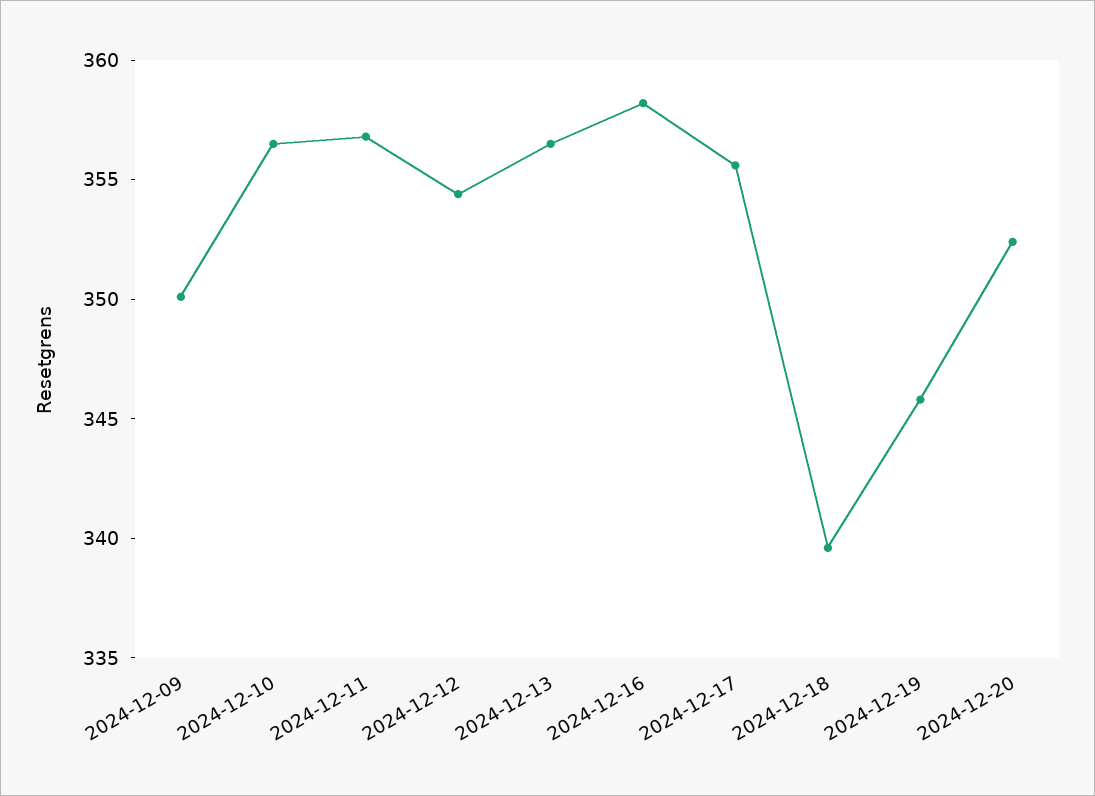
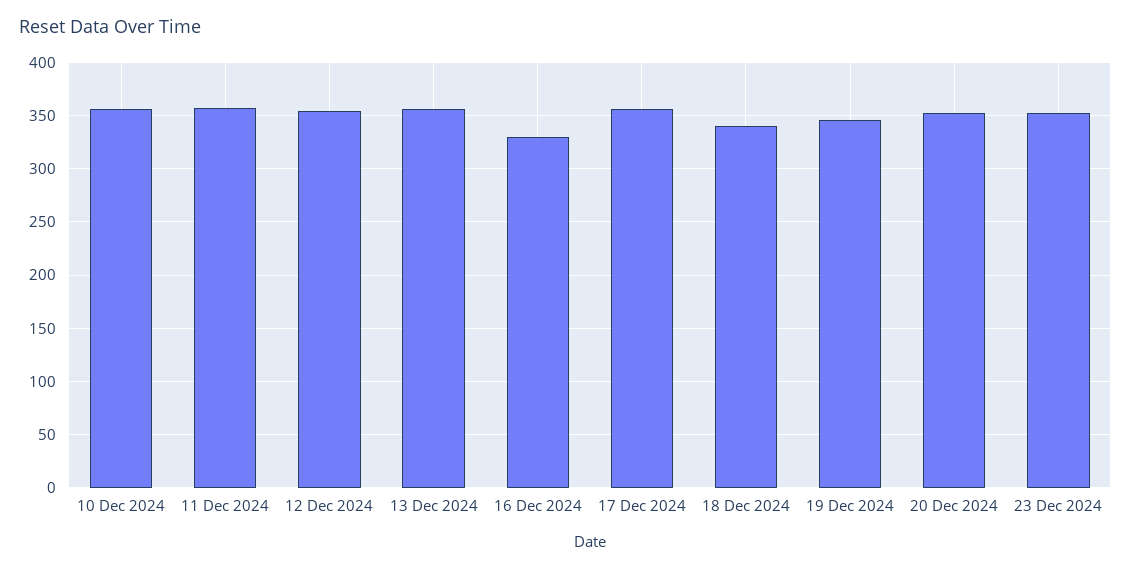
2024-12-09: 350 -> none
2024-12-16: 358 -> 330
23 Dec 2024: none -> 350

